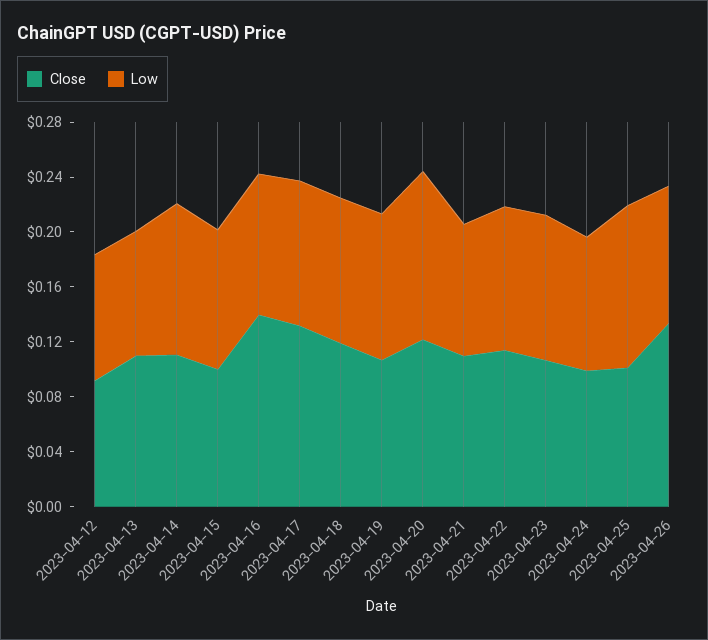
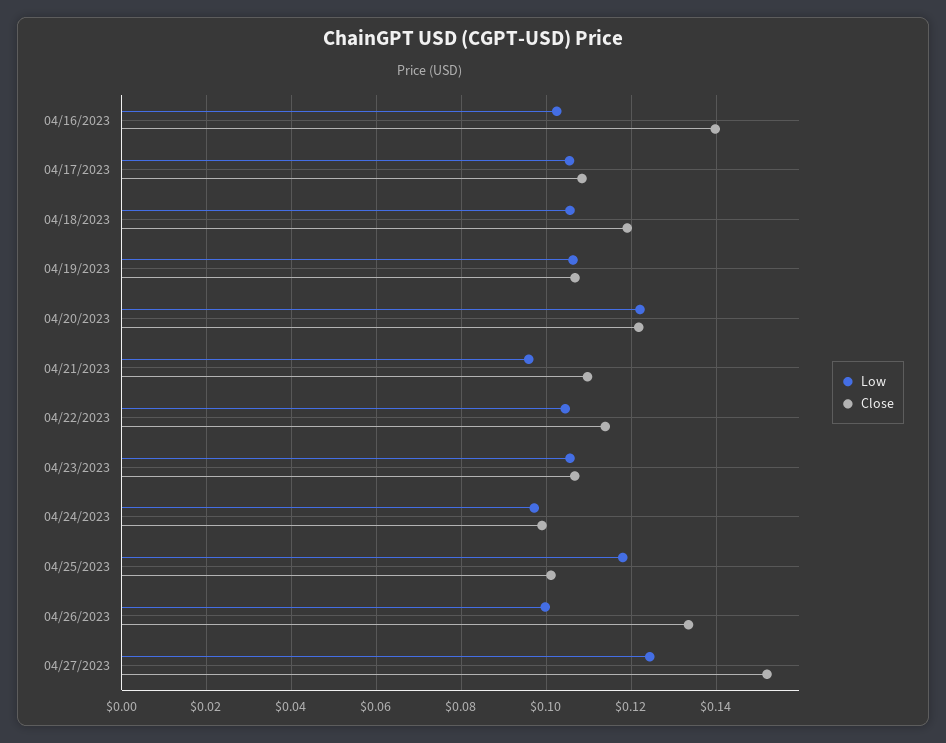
Close, 2023-04-12: 0.09 -> none
Low, 2023-04-12: 0.09 -> none
Close, 2023-04-13: 0.11 -> none
Low, 2023-04-13: 0.09 -> none
Close, 2023-04-14: 0.11 -> none
Low, 2023-04-14: 0.11 -> none
Close, 2023-04-15: 0.1 -> none
Low, 2023-04-15: 0.1 -> none
Close, 2023-04-17: 0.13 -> 0.108
Low, 04/27/2023: none -> 0.124
Close, 04/27/2023: none -> 0.152

